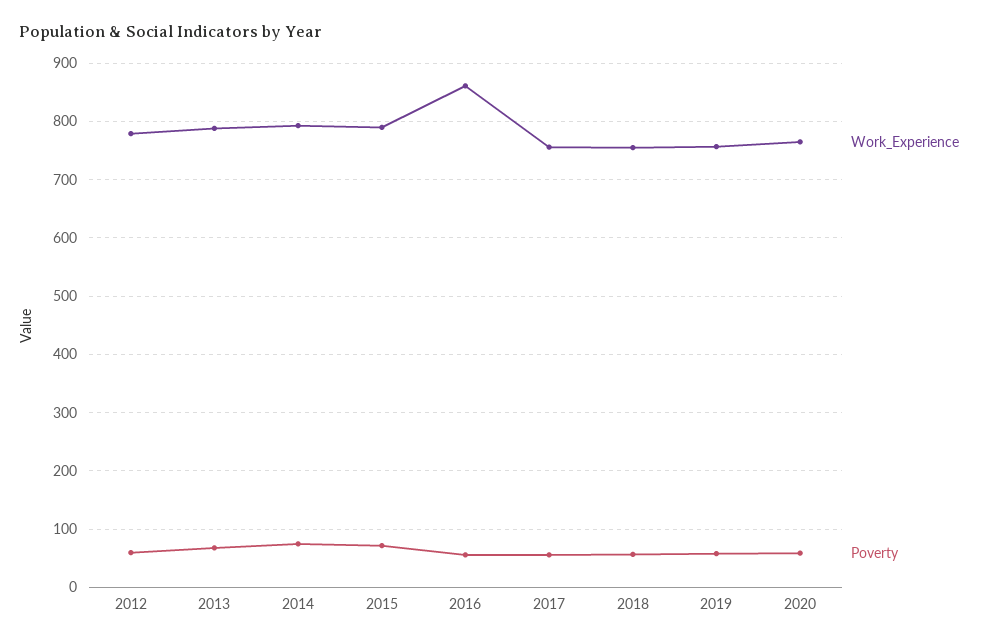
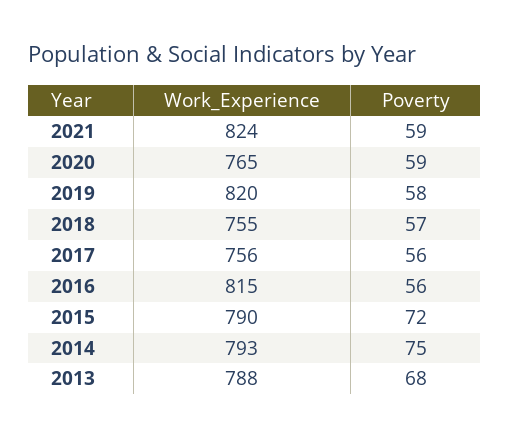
Work_Experience, 2012: 780 -> none
Poverty, 2012: 60 -> none
Work_Experience, 2016: 860 -> 815
Work_Experience, 2019: 760 -> 820
Work_Experience, 2021: none -> 824
Poverty, 2021: none -> 59

